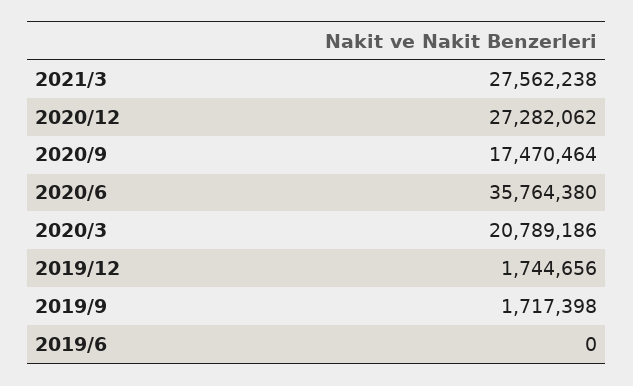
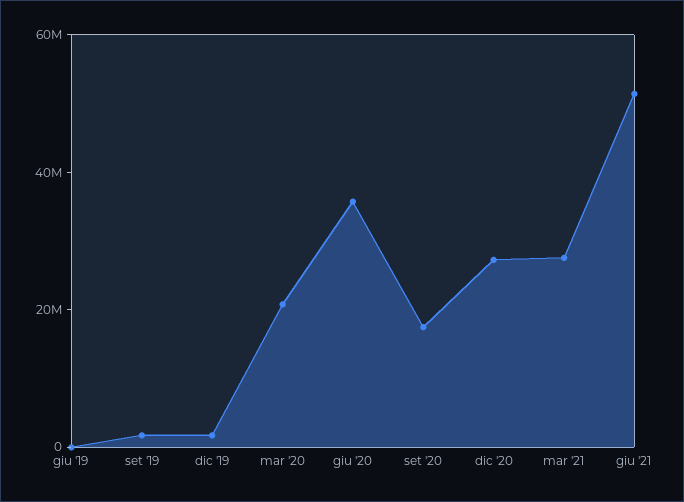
giu '21: none -> 50000000

